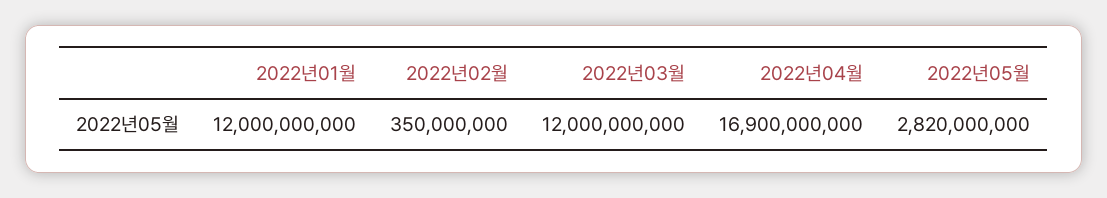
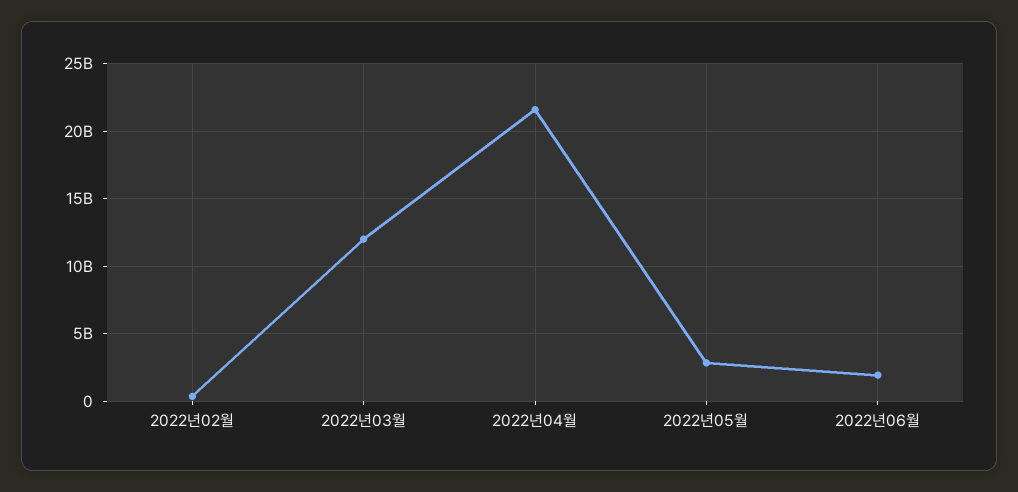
2022년01월: 12000000000 -> none
2022년04월: 16900000000 -> 21500000000
2022년06월: none -> 2000000000

